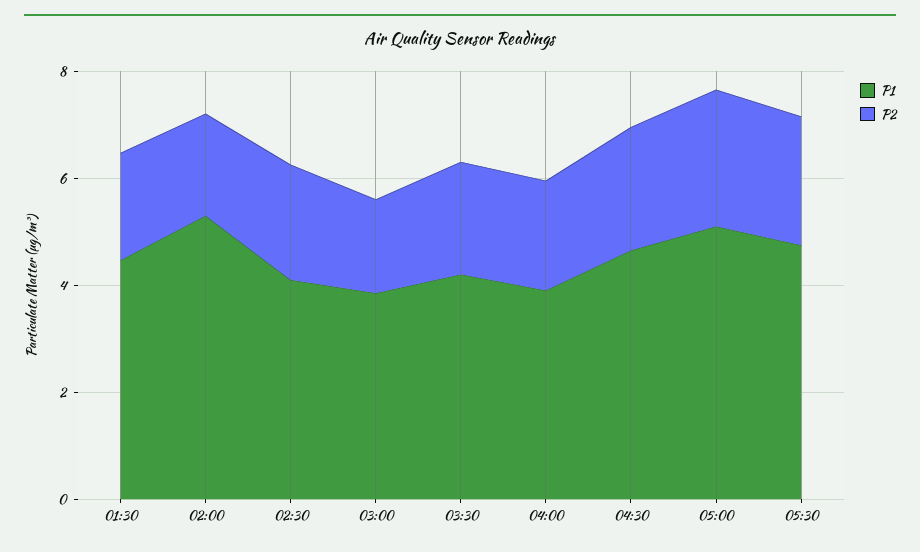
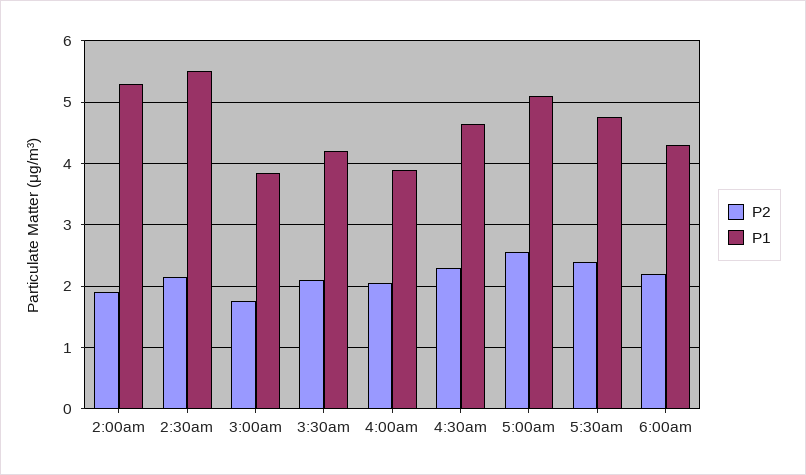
P1, 01:30: 4.5 -> none
P2, 01:30: 2 -> none
P1, 02:30: 4 -> 5.5
P2, 6:00am: none -> 2.2
P1, 6:00am: none -> 4.3

